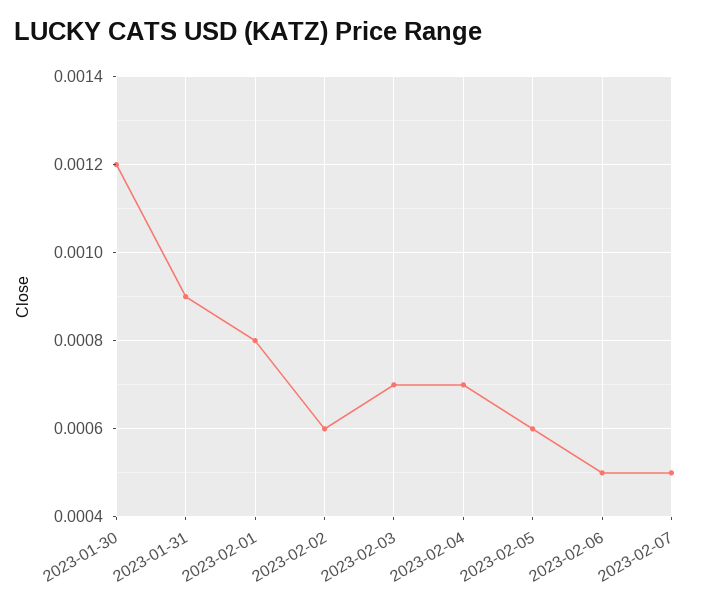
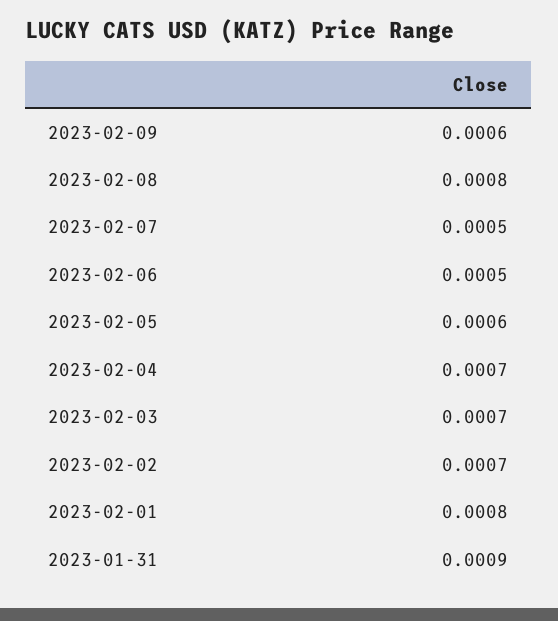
2023-01-30: 0.0012 -> none
2023-02-02: 0.0006 -> 0.0007
2023-02-09: none -> 0.0006
2023-02-08: none -> 0.0008

